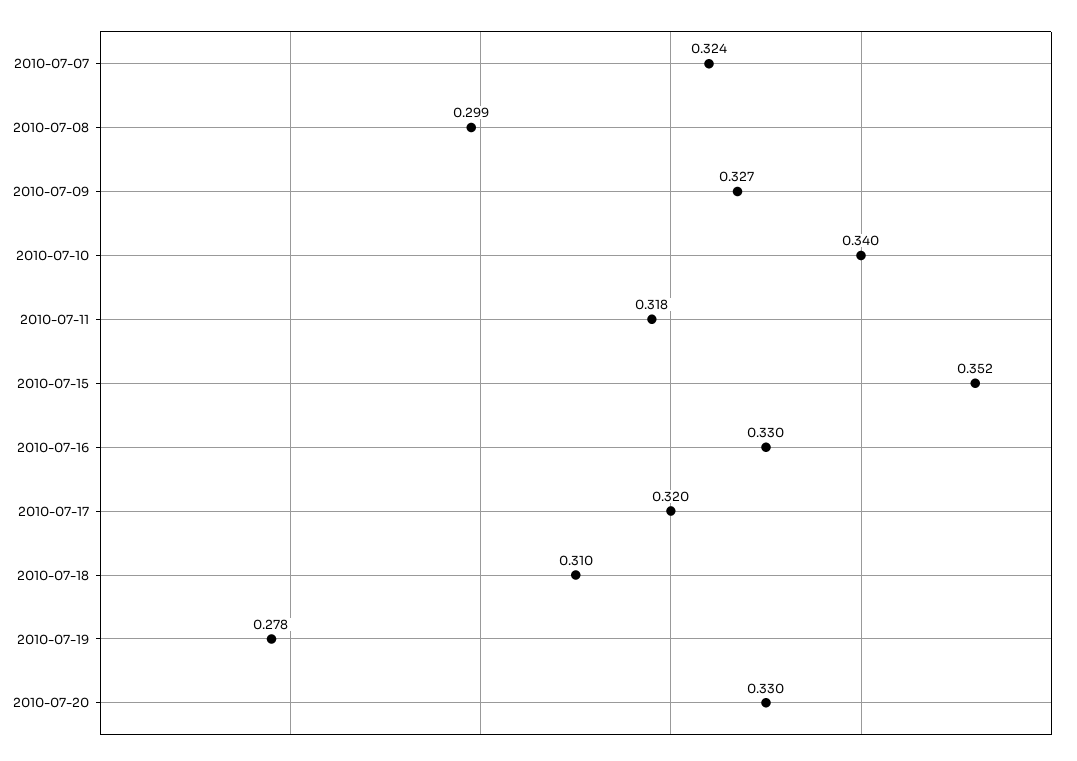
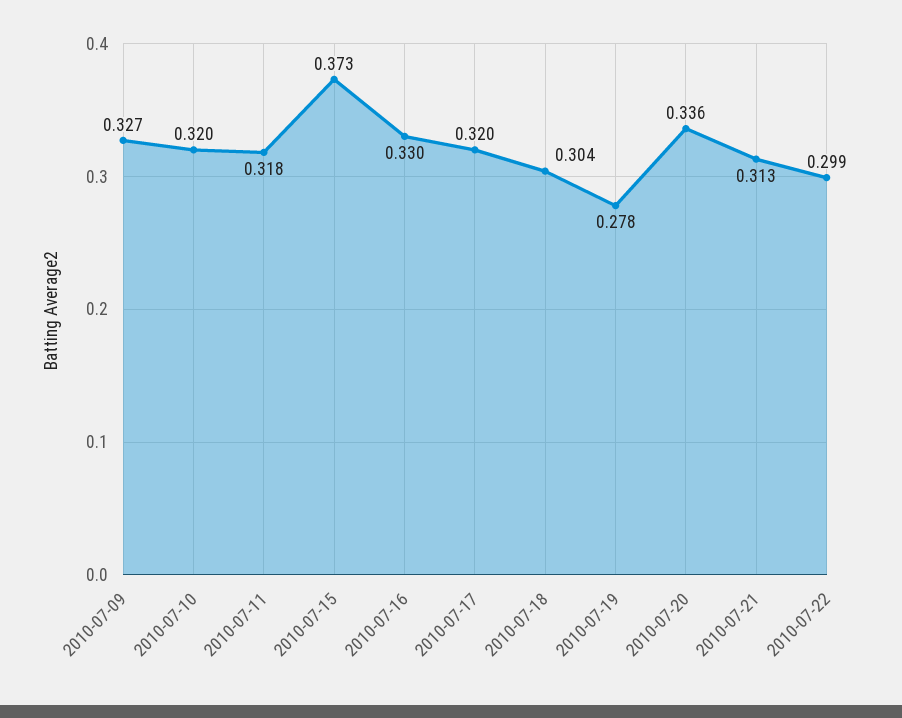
2010-07-07: 0.324 -> none
2010-07-08: 0.299 -> none
2010-07-10: 0.34 -> 0.32
2010-07-15: 0.352 -> 0.373
2010-07-18: 0.31 -> 0.304
2010-07-20: 0.33 -> 0.336
2010-07-21: none -> 0.313
2010-07-22: none -> 0.299

